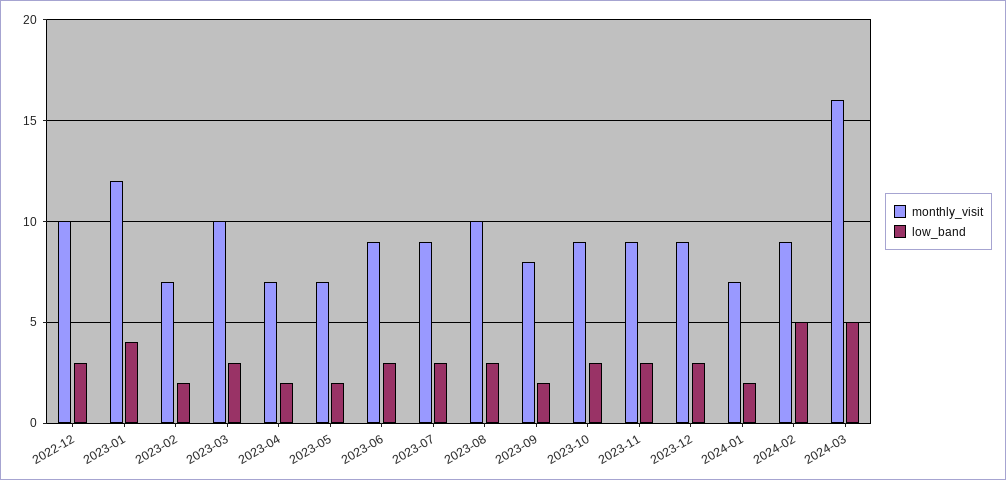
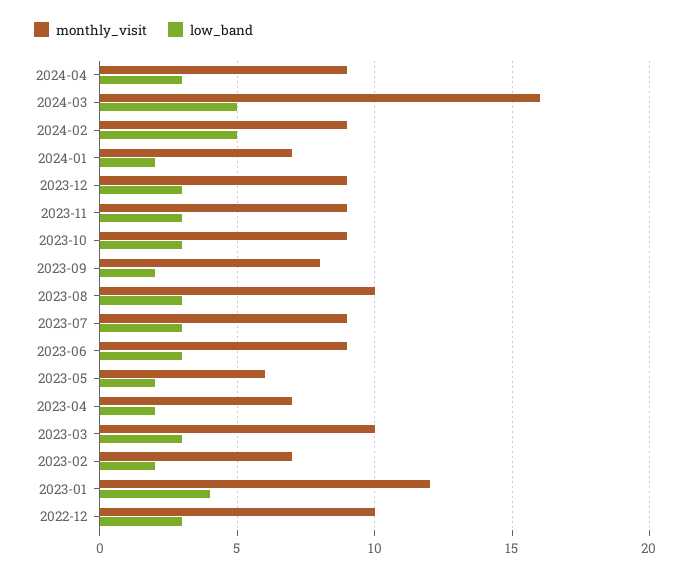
monthly_visit, 2023-05: 7 -> 6
monthly_visit, 2024-04: none -> 9
low_band, 2024-04: none -> 3

